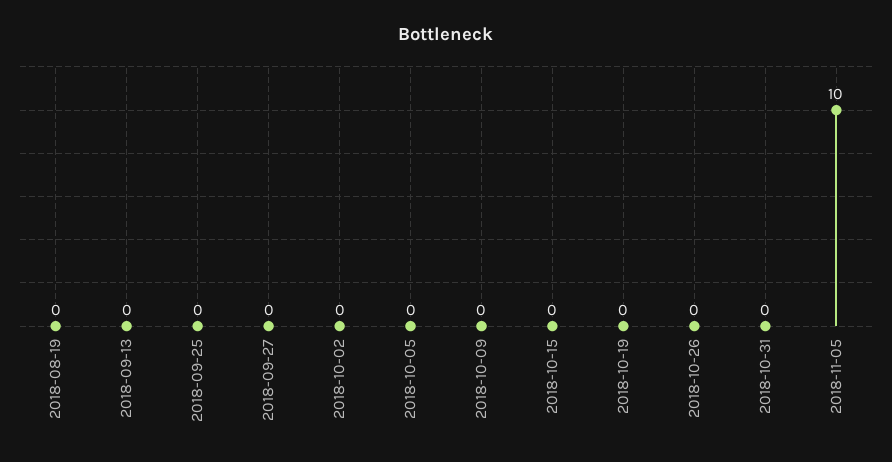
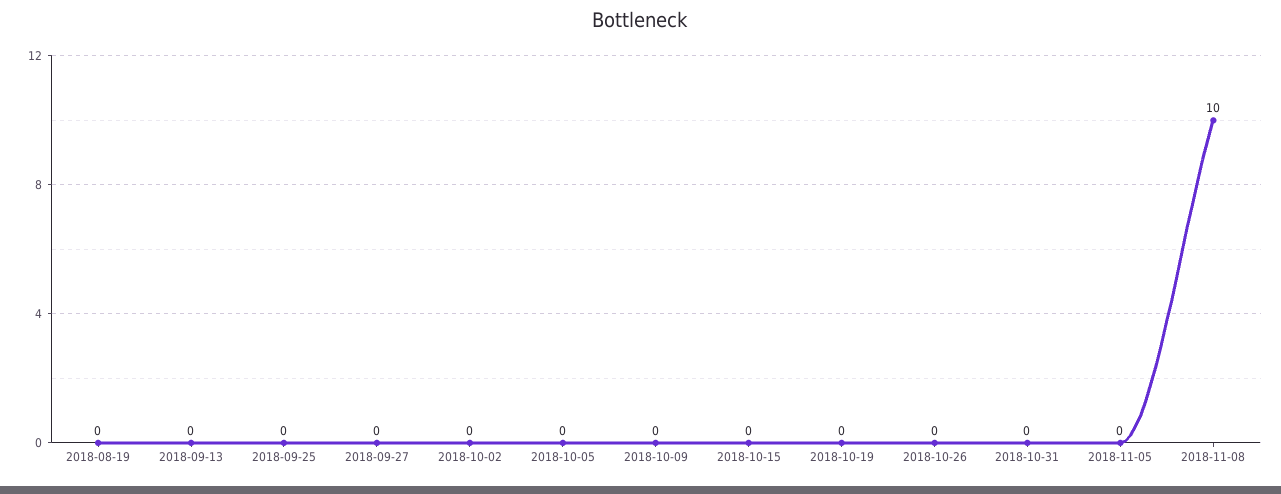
2018-11-05: 10 -> 0
2018-11-08: none -> 10

